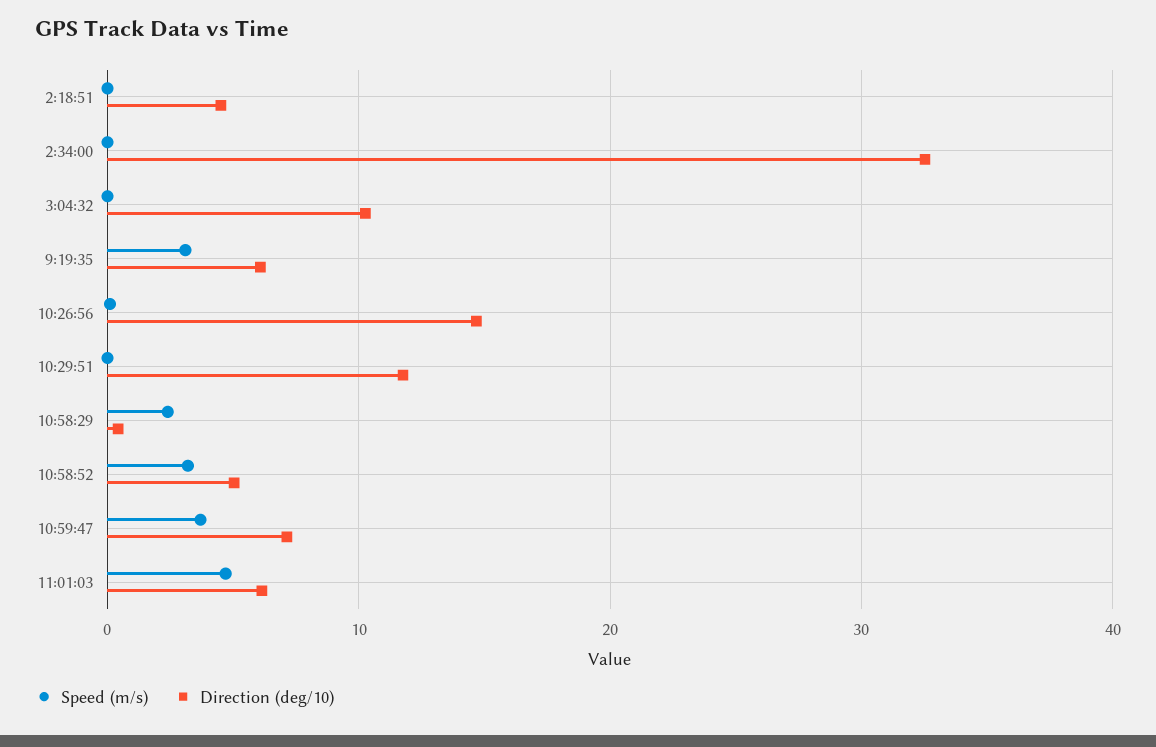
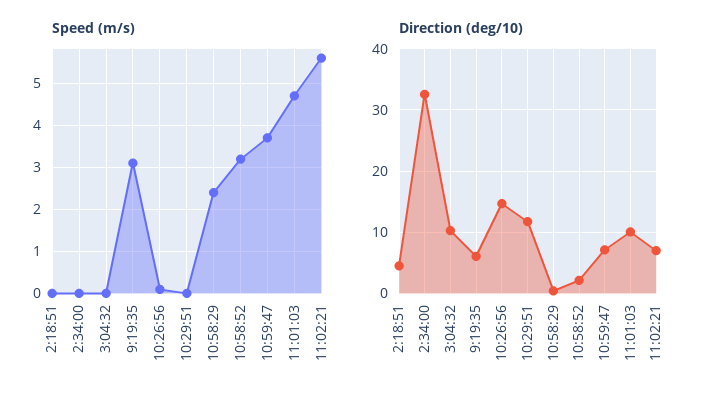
Direction (deg/10), 10:58:52: 5 -> 2
Direction (deg/10), 11:01:03: 6 -> 10
Speed (m/s), 11:02:21: none -> 5.5
Direction (deg/10), 11:02:21: none -> 7

